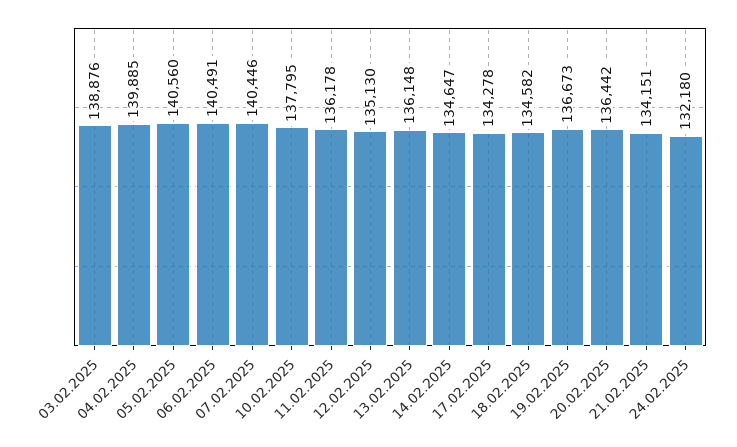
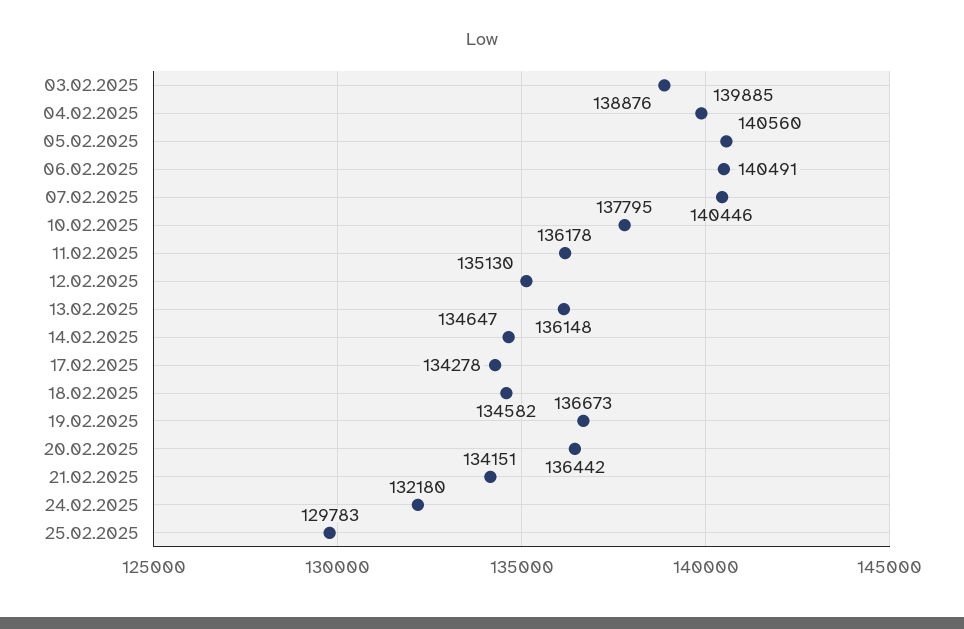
25.02.2025: none -> 129783

